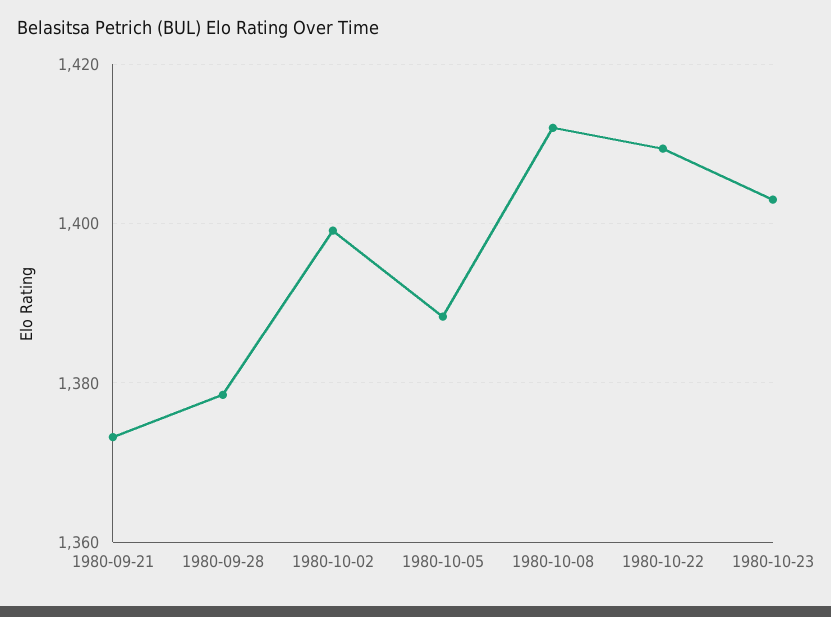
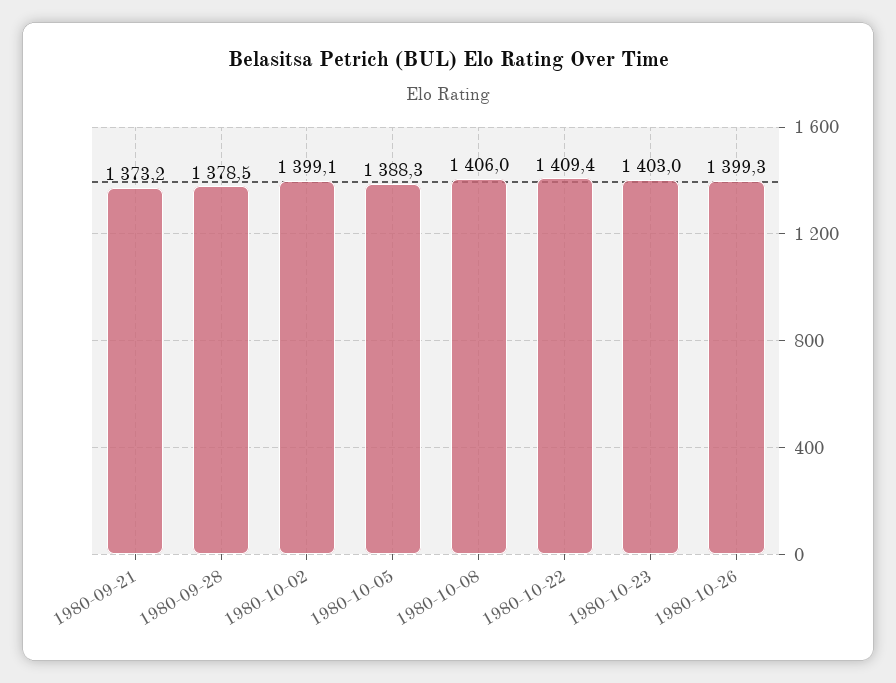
1980-10-08: 1412 -> 1406
1980-10-26: none -> 1399.3

